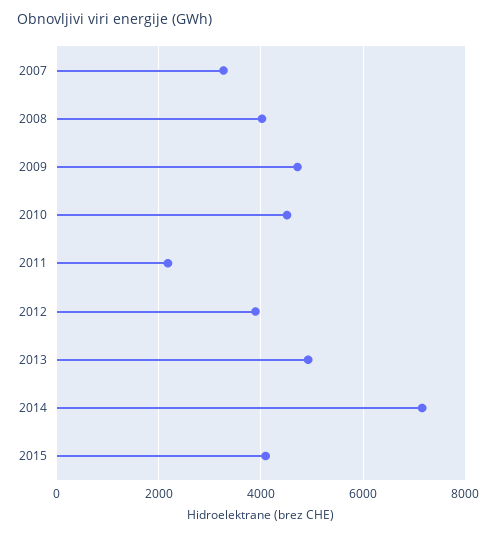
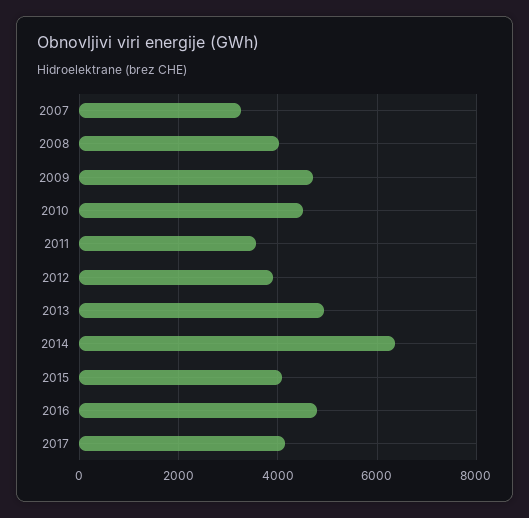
2011: 2200 -> 3600
2014: 7200 -> 6400
2016: none -> 4800
2017: none -> 4200

